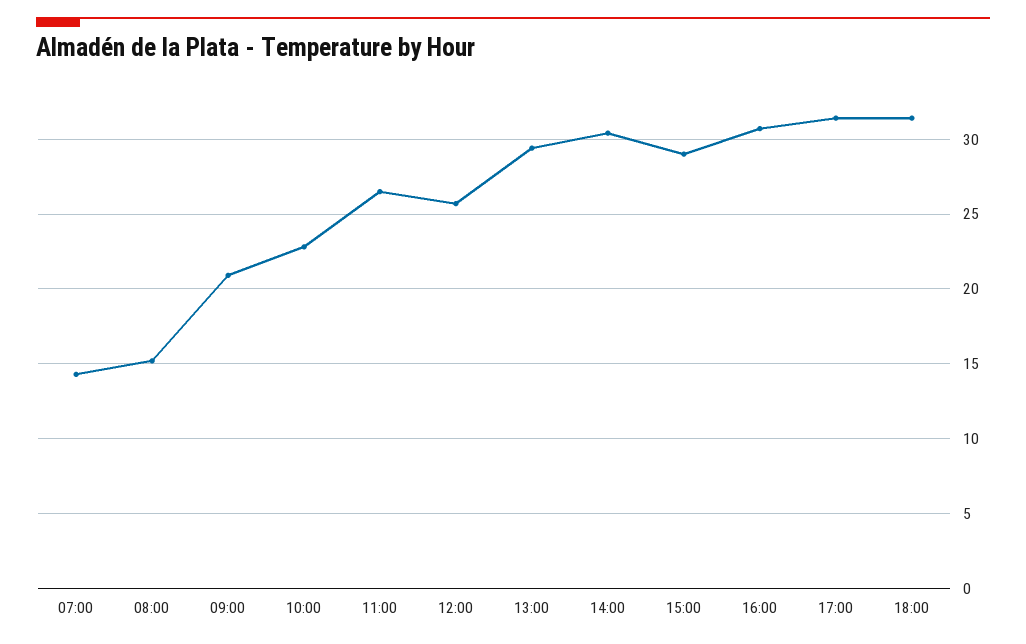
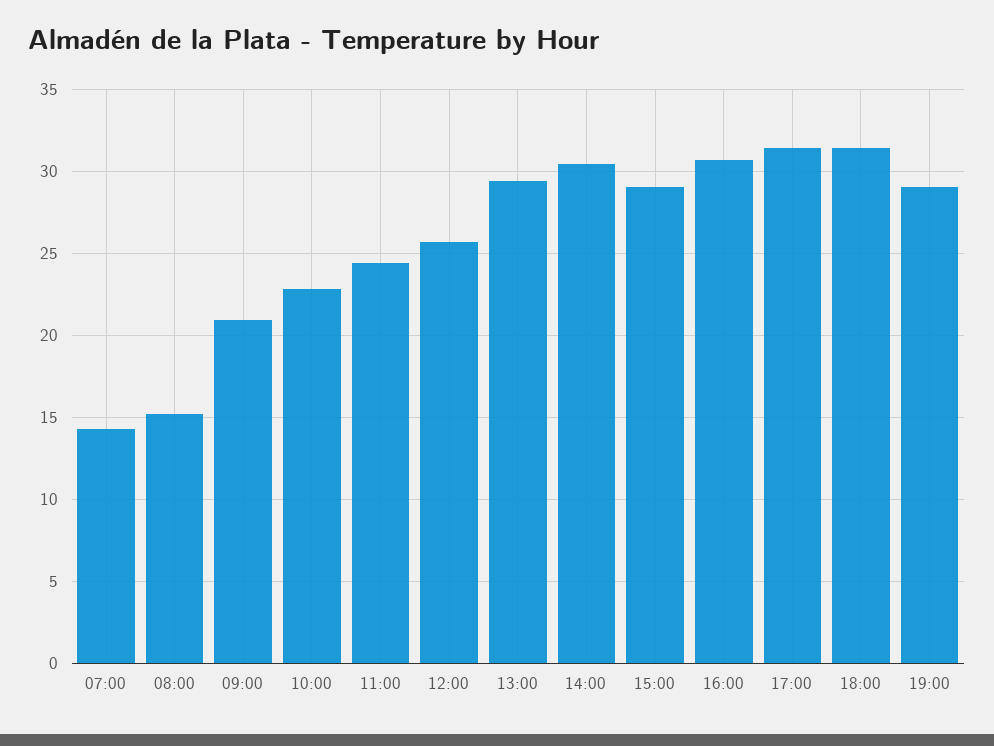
11:00: 26.5 -> 24.5
19:00: none -> 29

